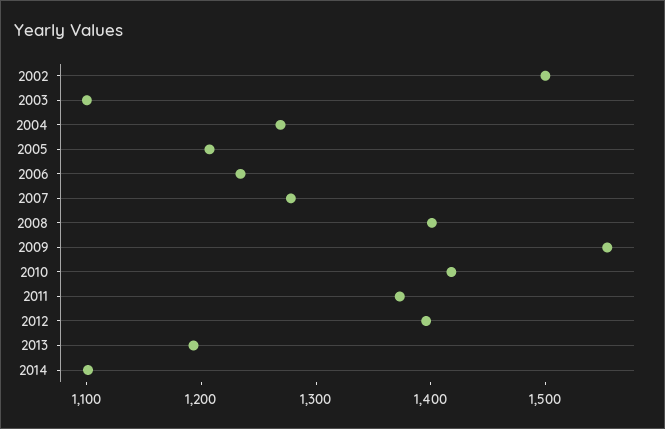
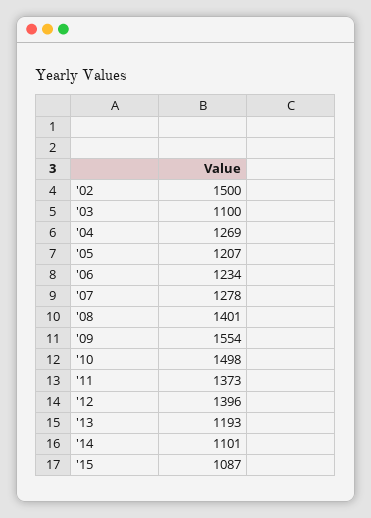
2010: 1420 -> 1498
'15: none -> 1087

